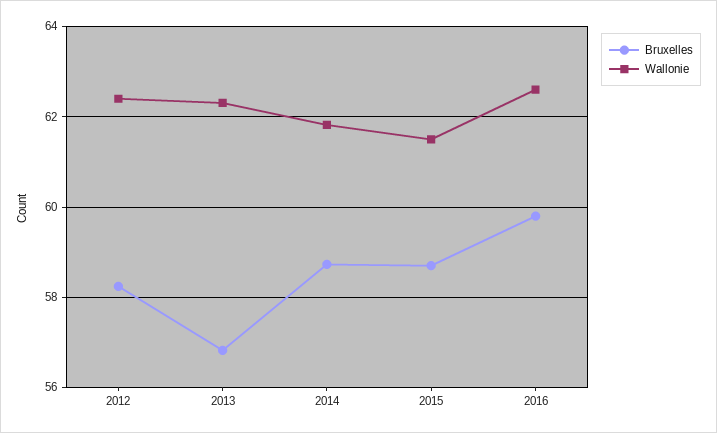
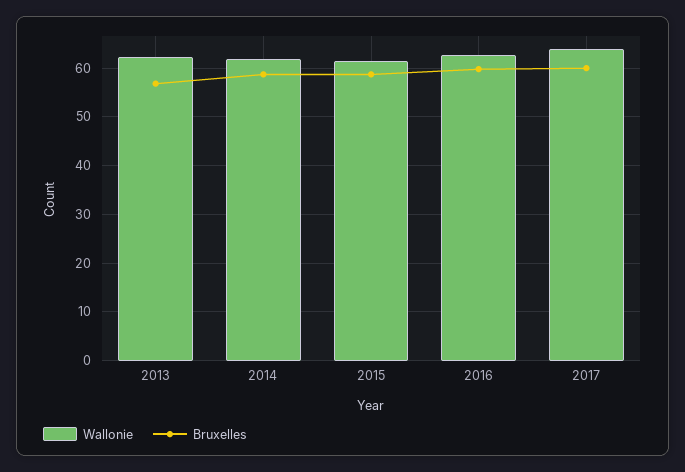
Bruxelles, 2012: 58.2 -> none
Wallonie, 2012: 62.4 -> none
Wallonie, 2017: none -> 64
Bruxelles, 2017: none -> 60

